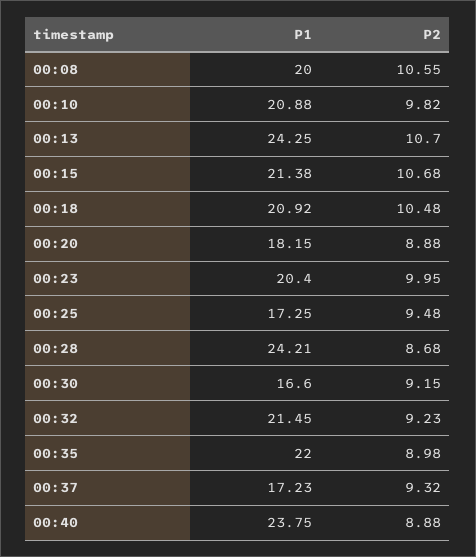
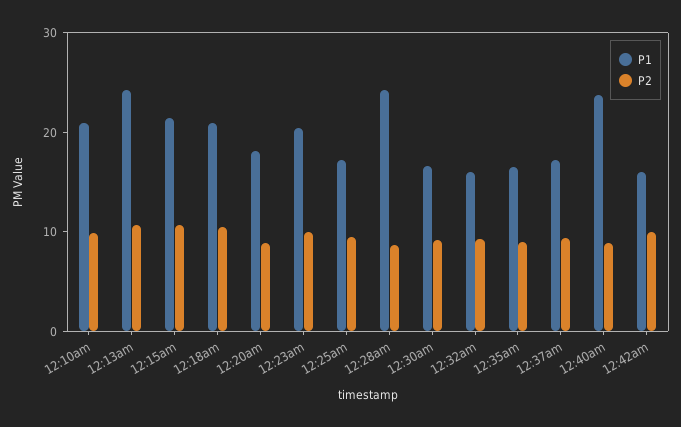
P1, 00:08: 20 -> none
P2, 00:08: 10.55 -> none
P1, 00:32: 21.45 -> 16
P1, 00:35: 22 -> 16
P1, 12:42am: none -> 16
P2, 12:42am: none -> 10

